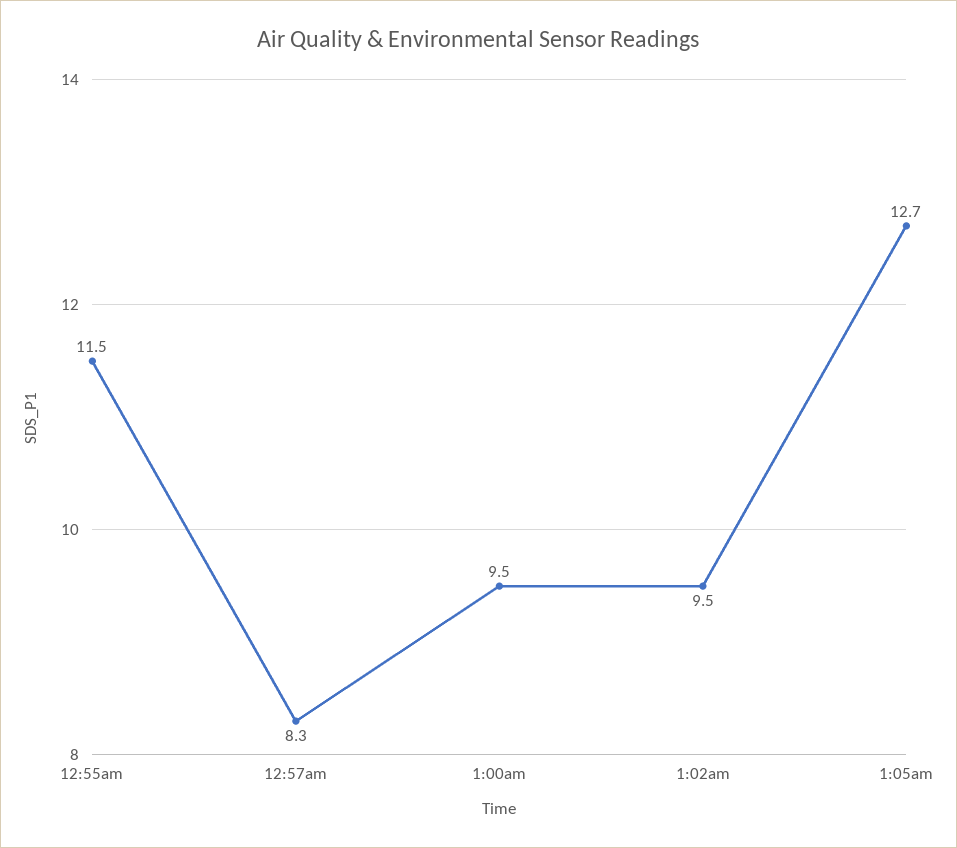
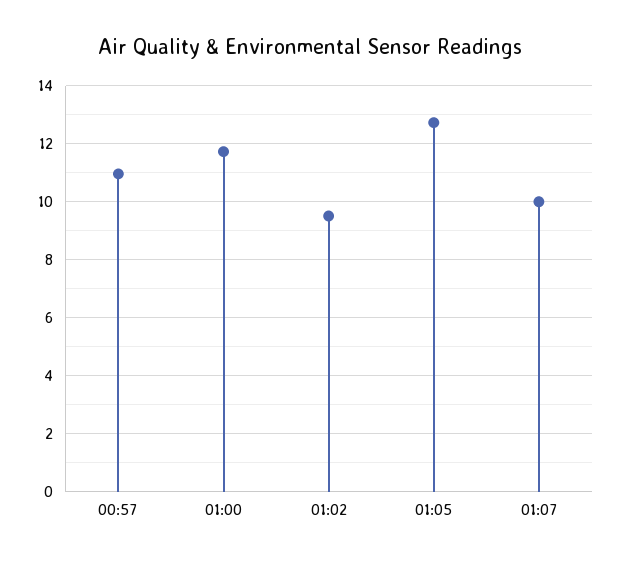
12:55am: 11.5 -> none
12:57am: 8.3 -> 11
1:00am: 9.5 -> 11.75
01:07: none -> 10

